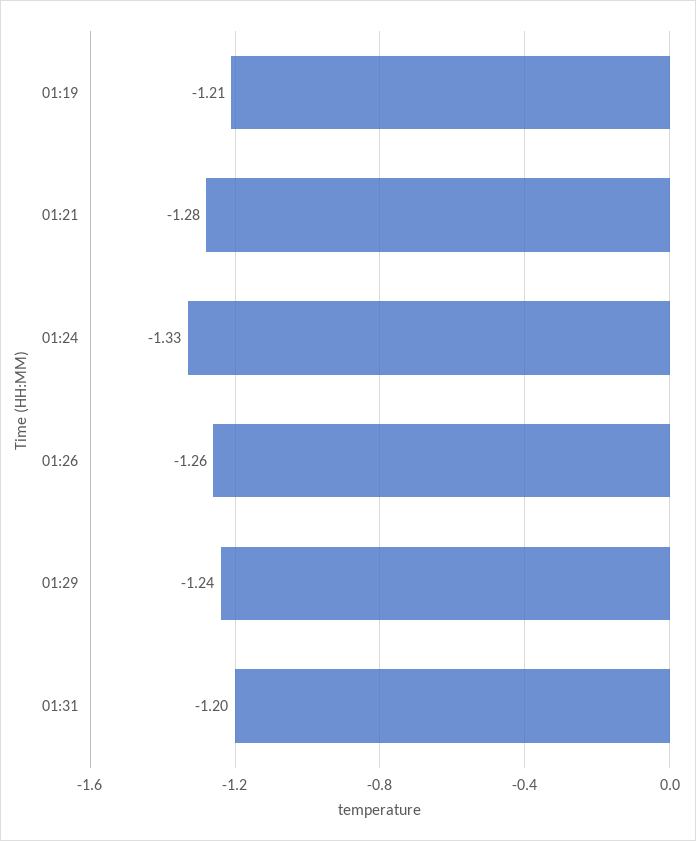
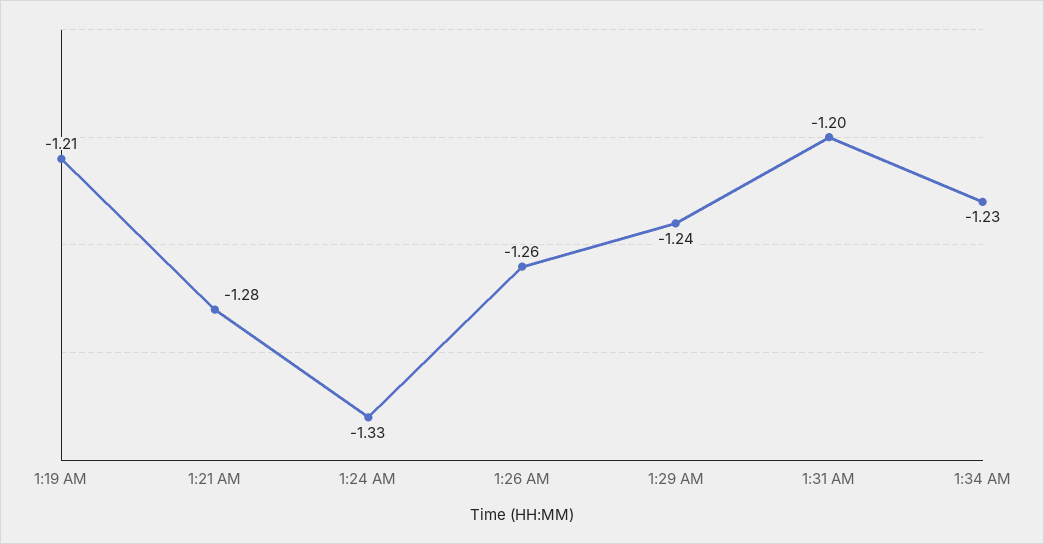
1:34 AM: none -> -1.23

